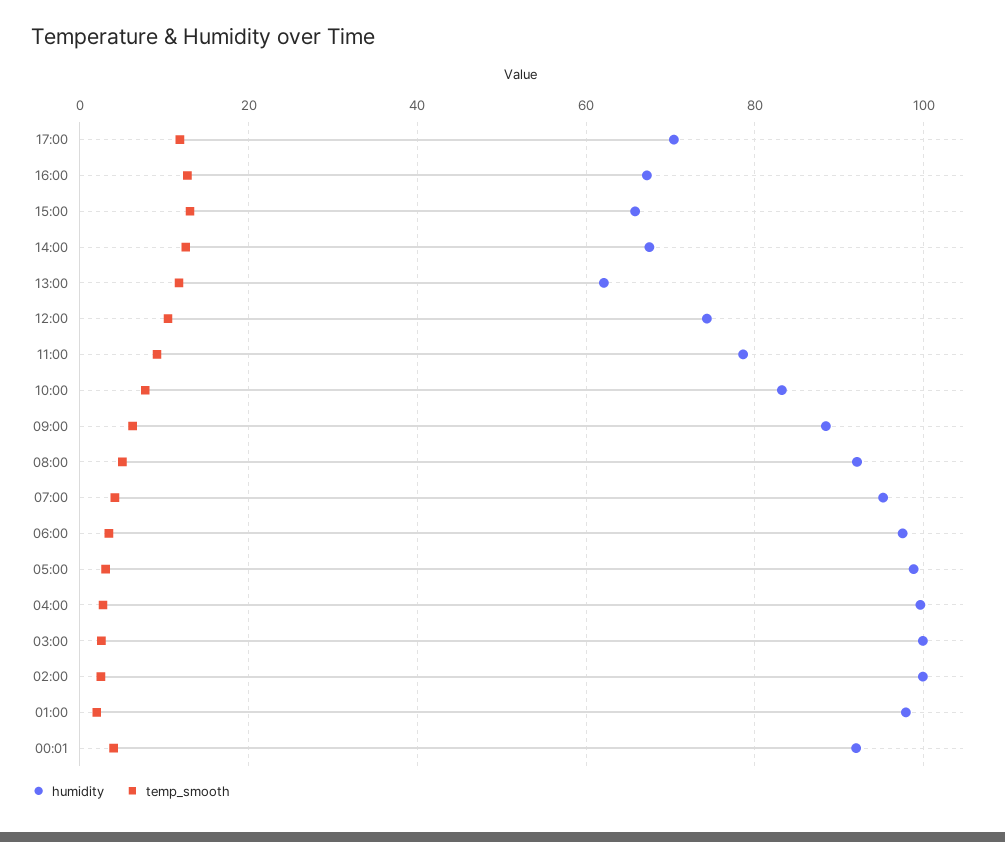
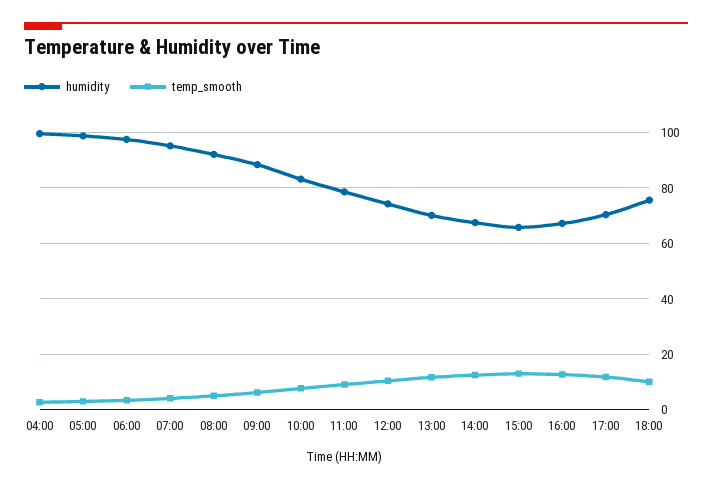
humidity, 13:00: 62 -> 70
humidity, 03:00: 100 -> none
temp_smooth, 03:00: 2 -> none
humidity, 02:00: 100 -> none
temp_smooth, 02:00: 2 -> none
humidity, 01:00: 98 -> none
temp_smooth, 01:00: 2 -> none
humidity, 00:01: 92 -> none
temp_smooth, 00:01: 4 -> none
humidity, 18:00: none -> 75
temp_smooth, 18:00: none -> 10

